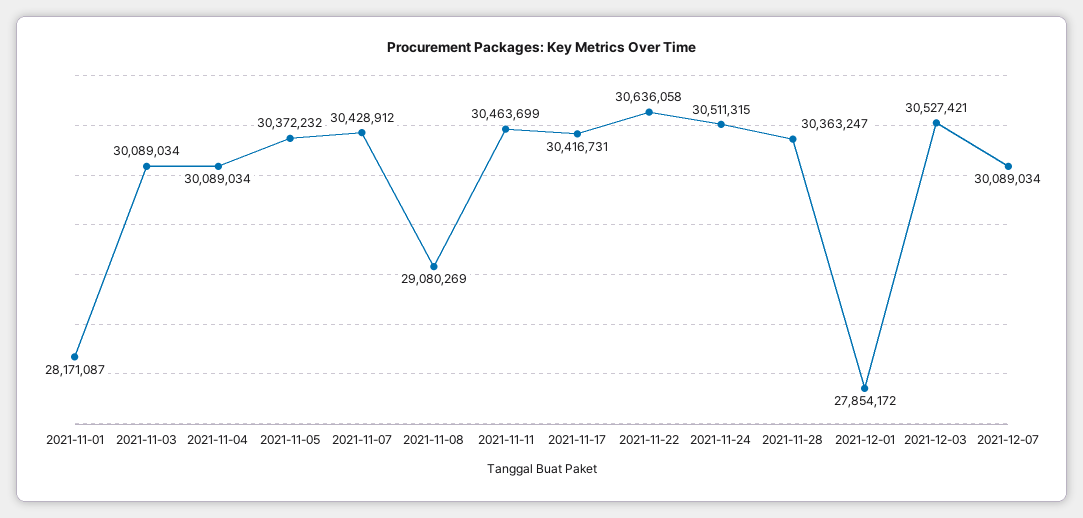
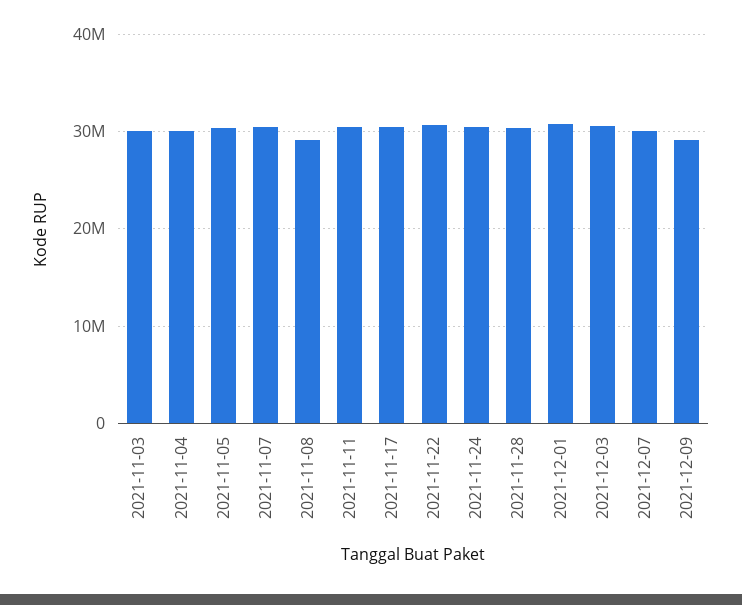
2021-11-01: 28171087 -> none
2021-12-01: 27854172 -> 31000000
2021-12-09: none -> 29000000

